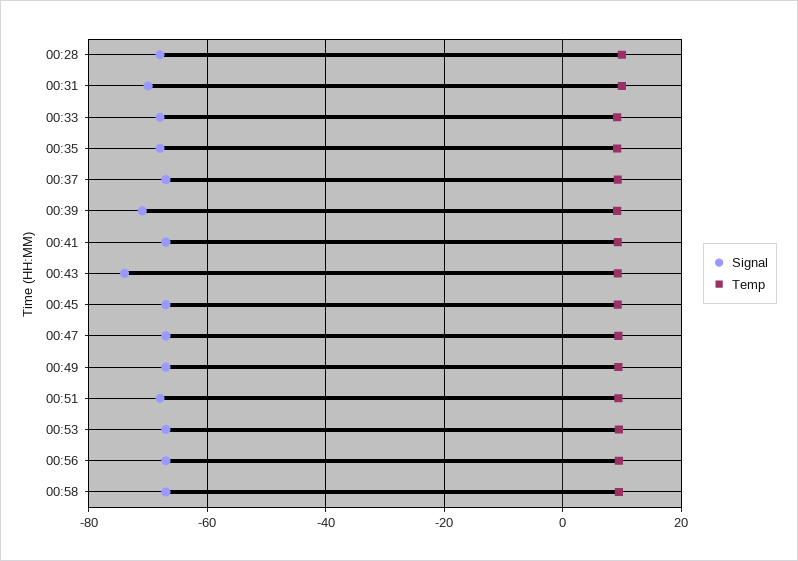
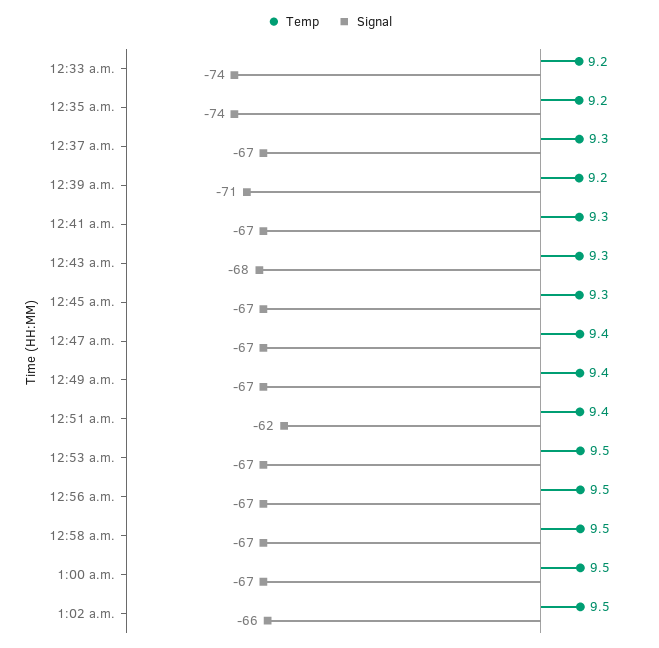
Signal, 00:28: -68 -> none
Temp, 00:28: 10 -> none
Signal, 00:31: -70 -> none
Temp, 00:31: 10 -> none
Signal, 00:33: -68 -> -74
Signal, 00:35: -68 -> -74
Signal, 00:43: -74 -> -68
Signal, 00:51: -68 -> -62
Temp, 1:00 a.m.: none -> 9.5
Signal, 1:00 a.m.: none -> -67
Temp, 1:02 a.m.: none -> 9.5
Signal, 1:02 a.m.: none -> -66

